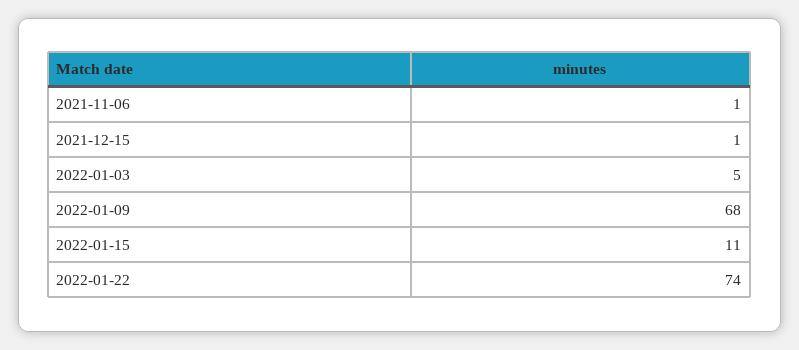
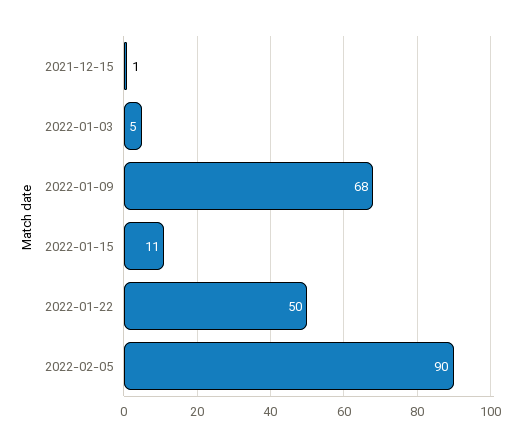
2021-11-06: 1 -> none
2022-01-22: 74 -> 50
2022-02-05: none -> 90

